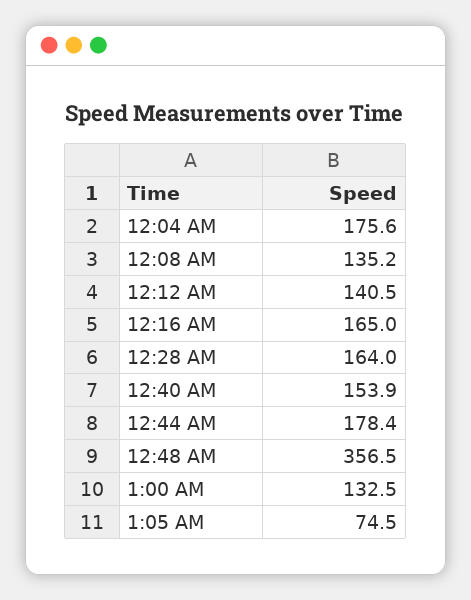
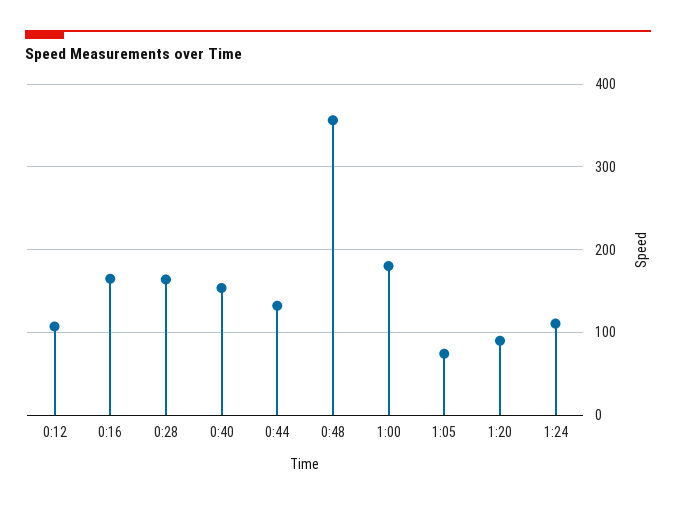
12:04 AM: 175.6 -> none
12:08 AM: 135.2 -> none
12:12 AM: 140.5 -> 110
12:44 AM: 178.4 -> 130
1:00 AM: 132.5 -> 180
1:20: none -> 90
1:24: none -> 110

